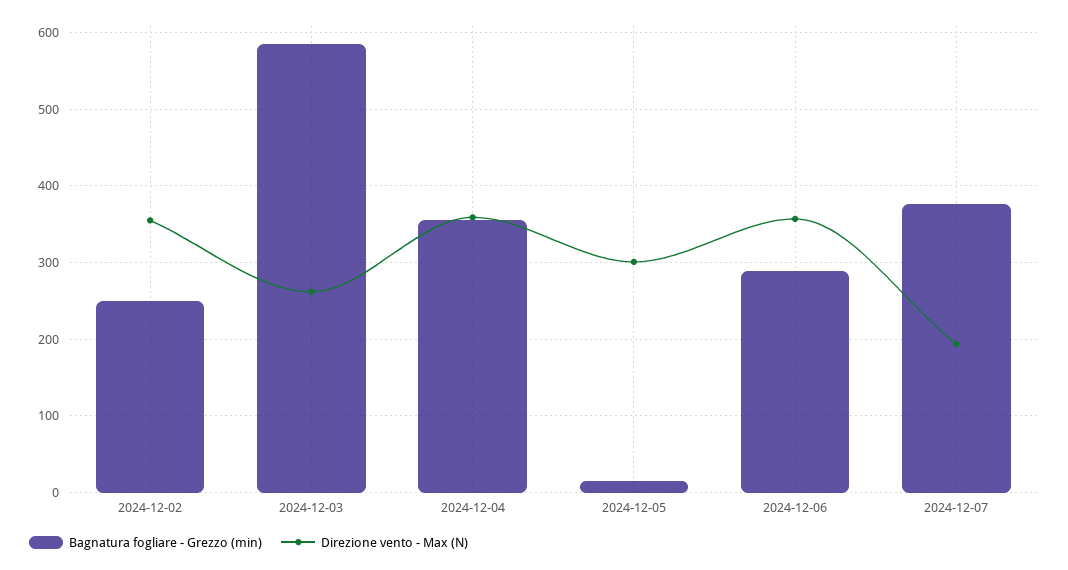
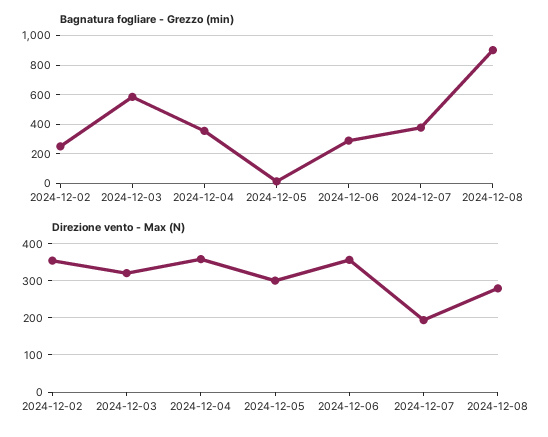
Direzione vento - Max (N), 2024-12-03: 260 -> 320
Bagnatura fogliare - Grezzo (min), 2024-12-08: none -> 900
Direzione vento - Max (N), 2024-12-08: none -> 280

